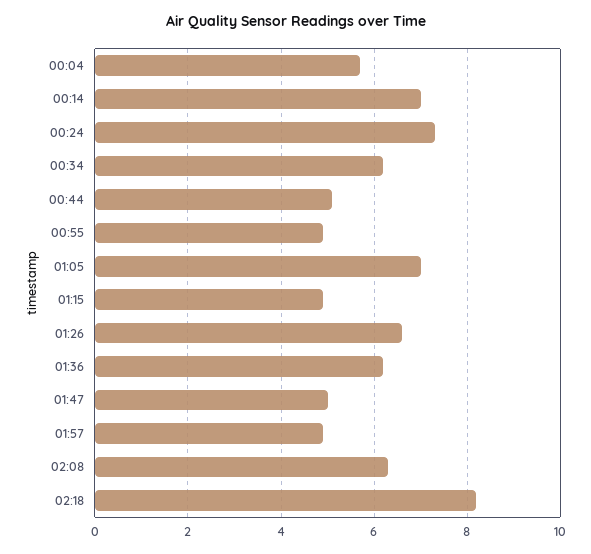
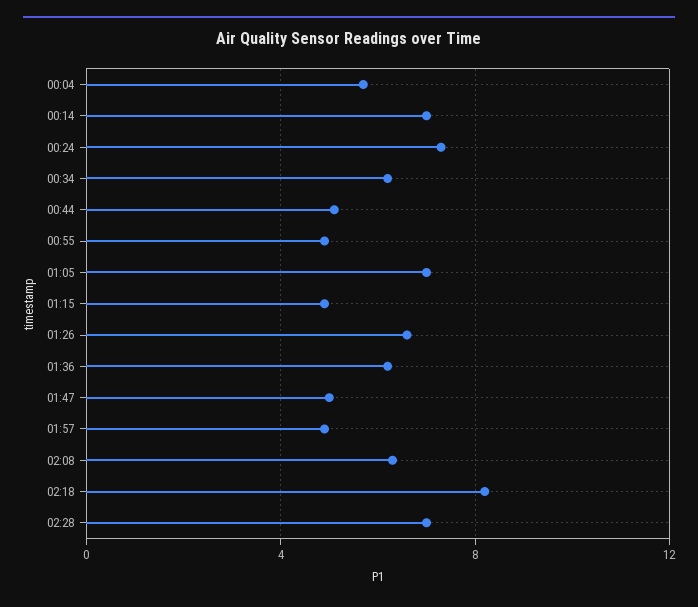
02:28: none -> 7

